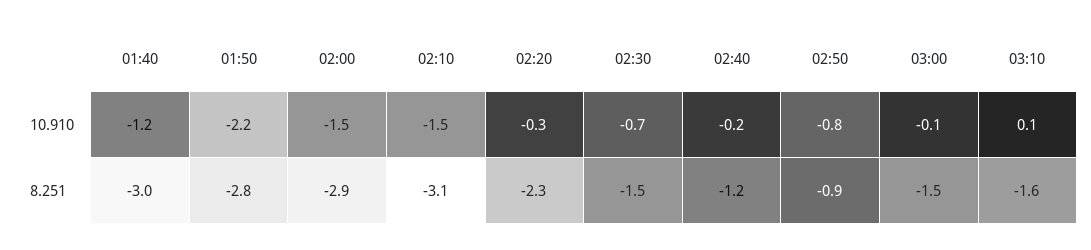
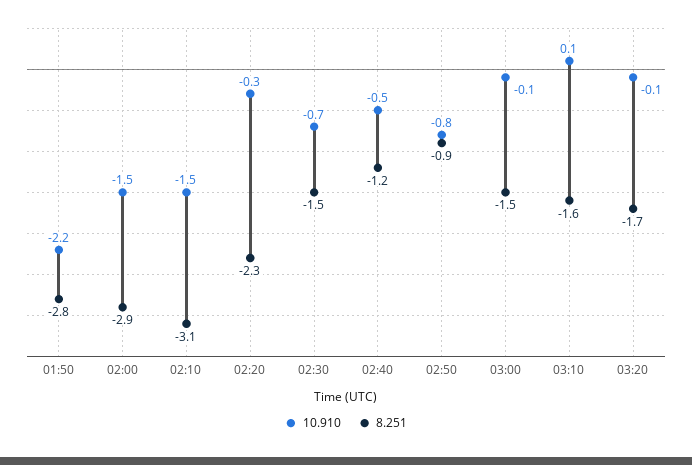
10.910, 01:40: -1.2 -> none
10.910, 02:40: -0.2 -> -0.5
8.251, 01:40: -3 -> none
10.910, 03:20: none -> -0.1
8.251, 03:20: none -> -1.7

